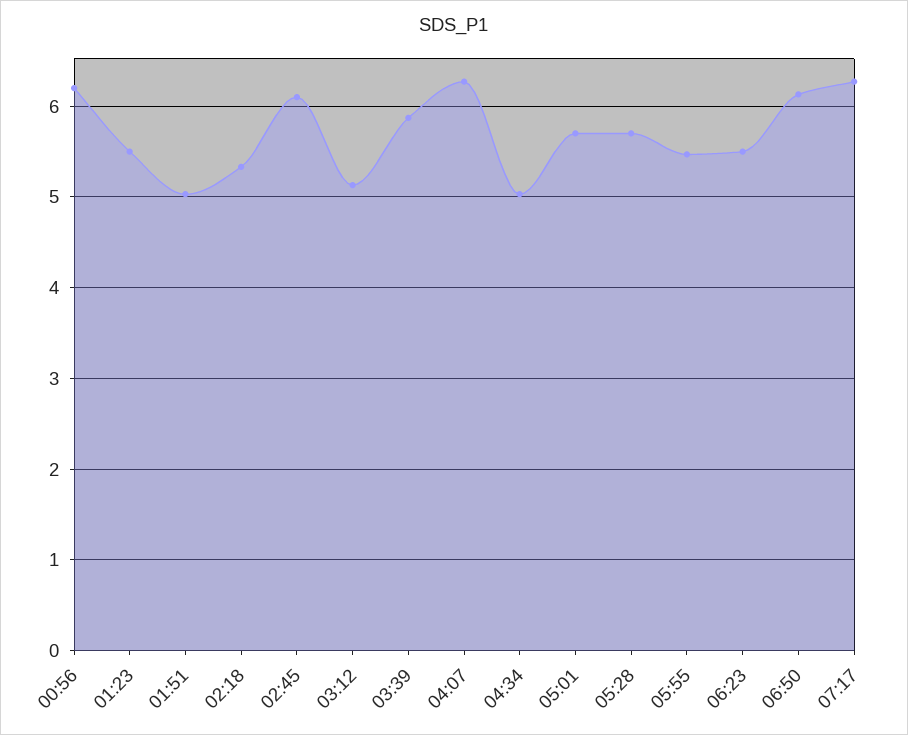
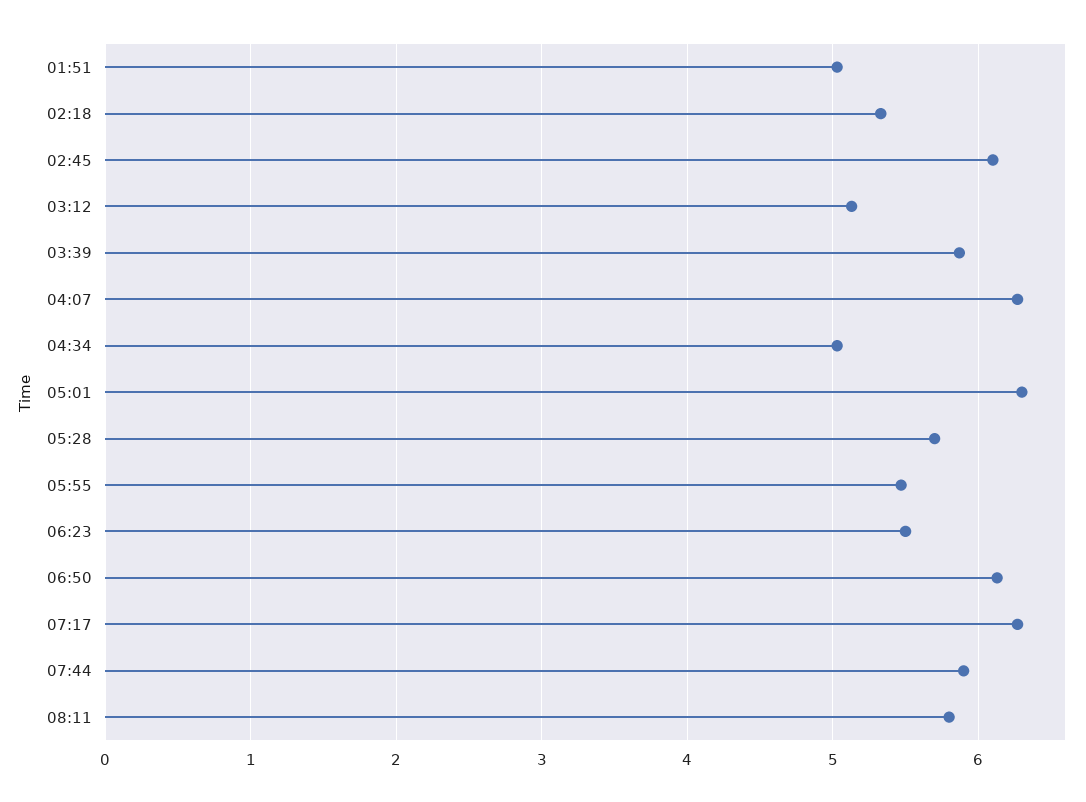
00:56: 6.2 -> none
01:23: 5.5 -> none
05:01: 5.7 -> 6.3
07:44: none -> 5.9
08:11: none -> 5.8

